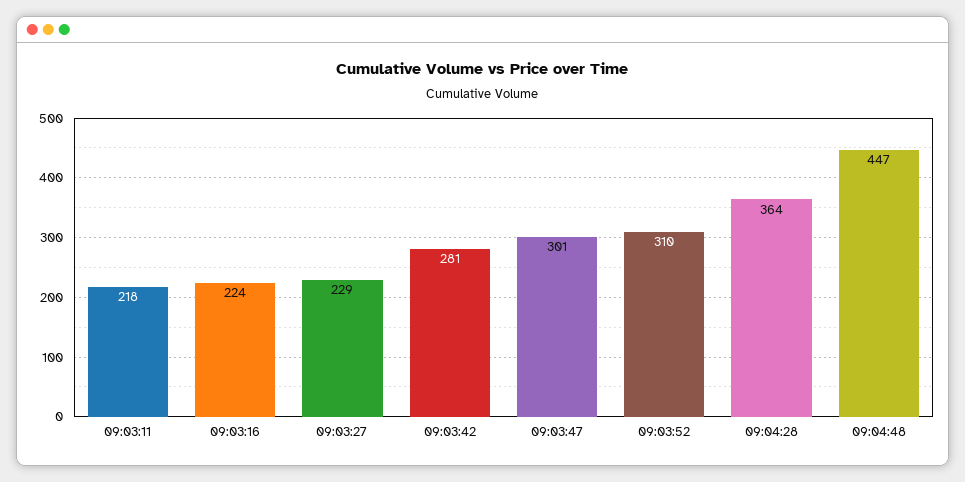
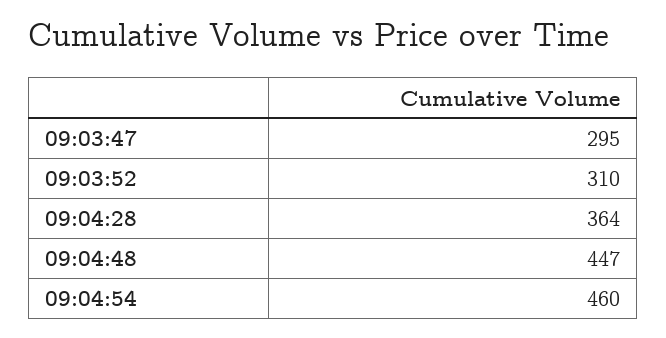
09:03:11: 218 -> none
09:03:16: 224 -> none
09:03:27: 229 -> none
09:03:42: 281 -> none
09:03:47: 301 -> 295
09:04:54: none -> 460

